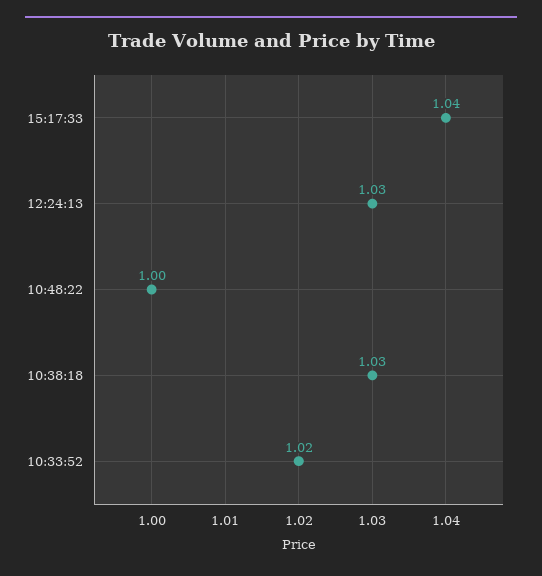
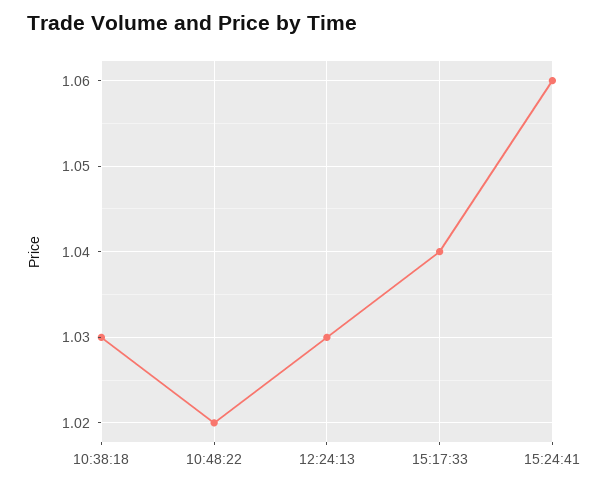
10:48:22: 1 -> 1.02
10:33:52: 1.02 -> none
15:24:41: none -> 1.06

